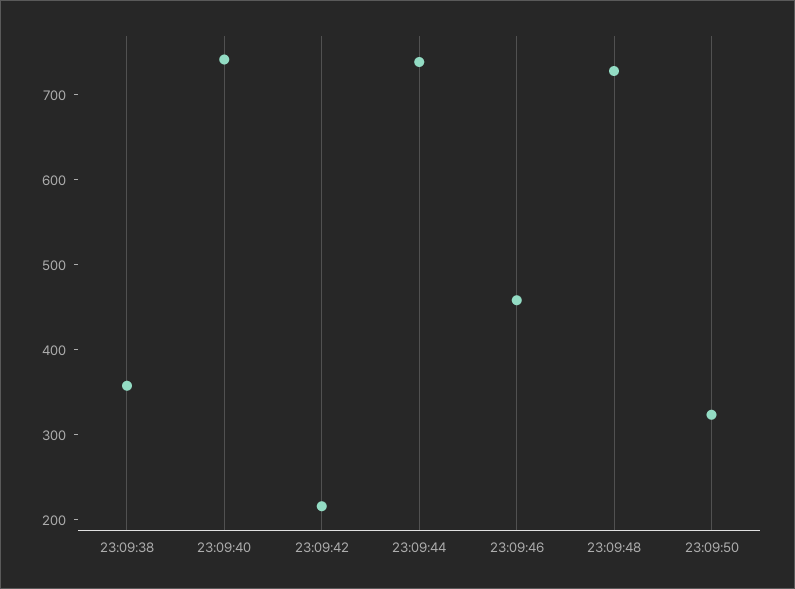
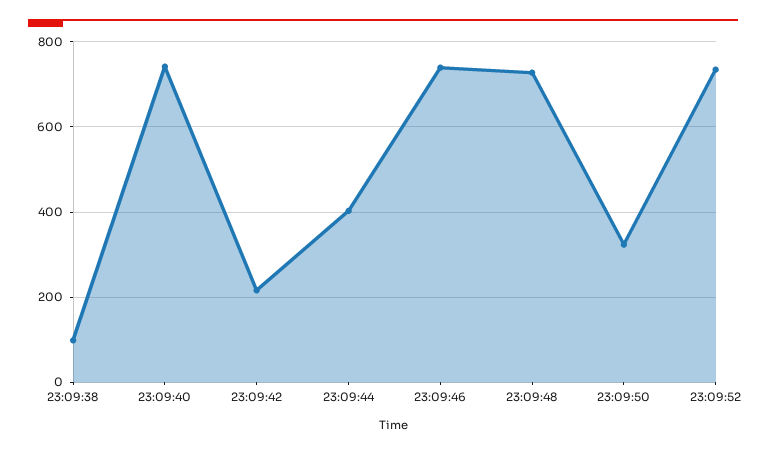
23:09:38: 360 -> 100
23:09:44: 740 -> 400
23:09:46: 460 -> 740
23:09:52: none -> 740

